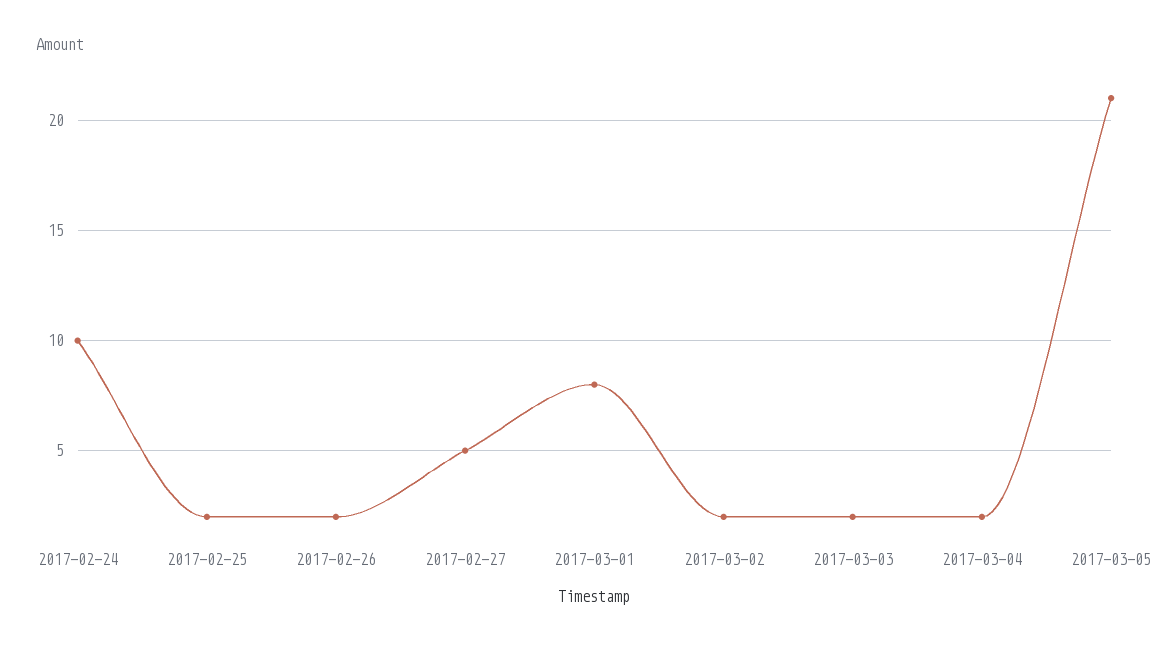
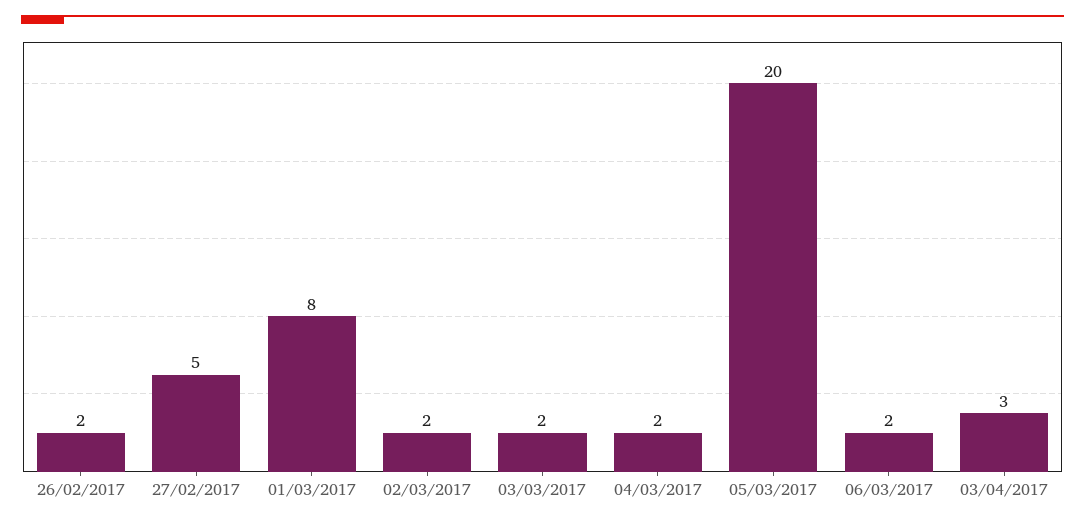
2017-02-24: 10 -> none
2017-02-25: 2 -> none
2017-03-05: 21 -> 20
06/03/2017: none -> 2
03/04/2017: none -> 3

